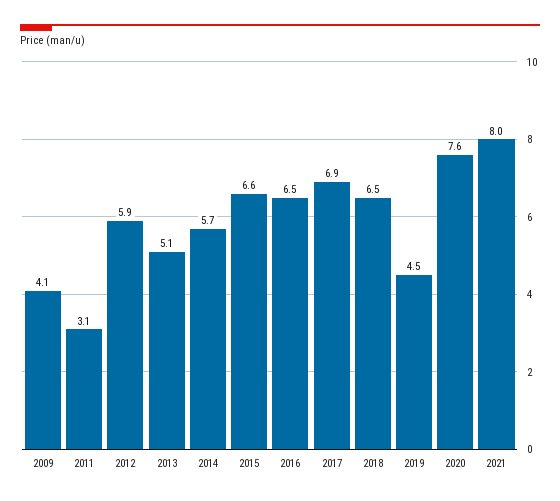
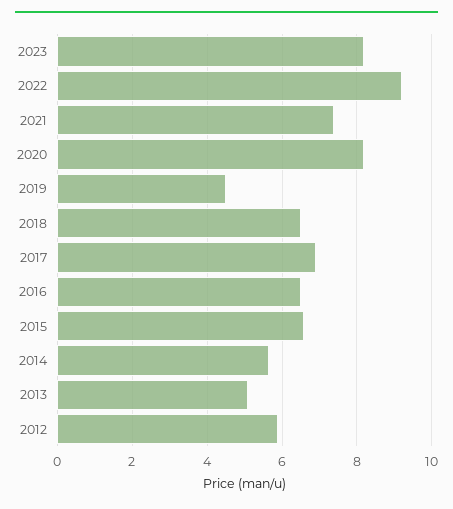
2009: 4.1 -> none
2011: 3.1 -> none
2020: 7.6 -> 8.2
2021: 8 -> 7.4
2023: none -> 8.2
2022: none -> 9.2

